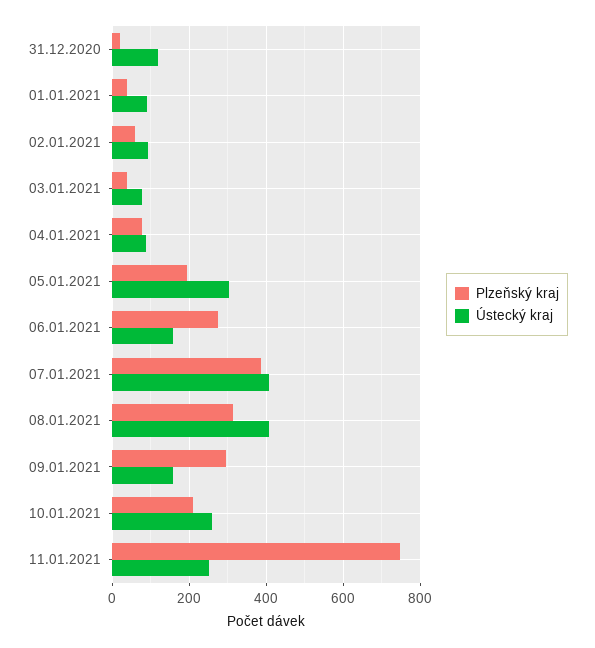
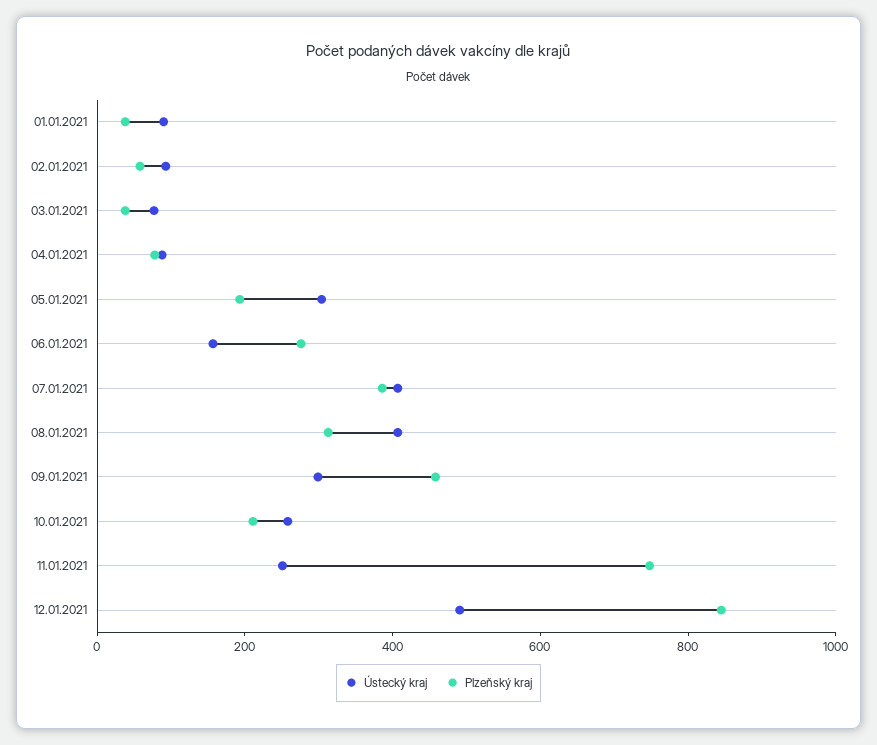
Plzeňský kraj, 31.12.2020: 20 -> none
Ústecký kraj, 31.12.2020: 120 -> none
Plzeňský kraj, 09.01.2021: 300 -> 450
Ústecký kraj, 09.01.2021: 160 -> 300
Ústecký kraj, 12.01.2021: none -> 500
Plzeňský kraj, 12.01.2021: none -> 850

